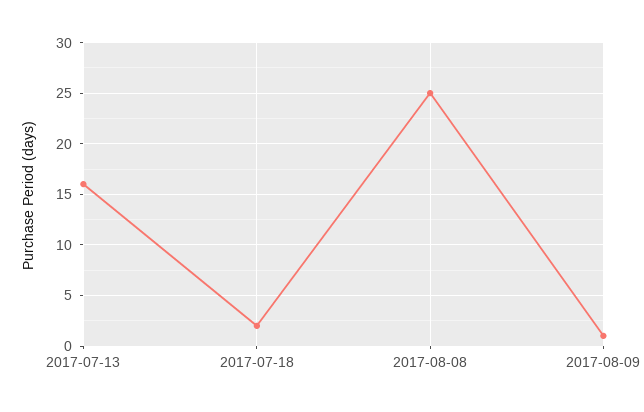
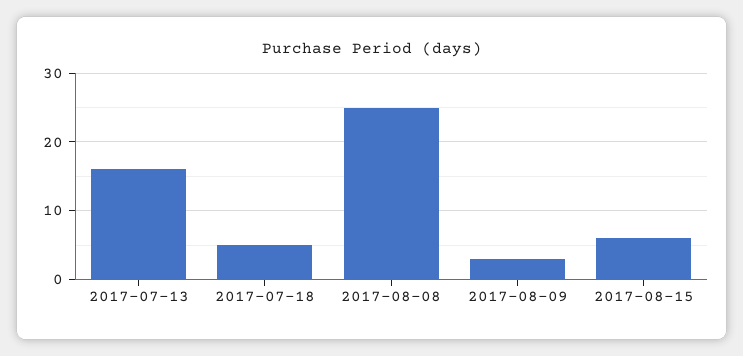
2017-07-18: 2 -> 5
2017-08-09: 1 -> 3
2017-08-15: none -> 6

